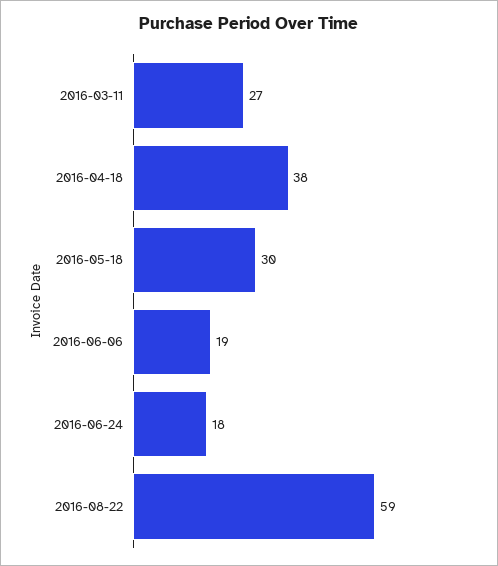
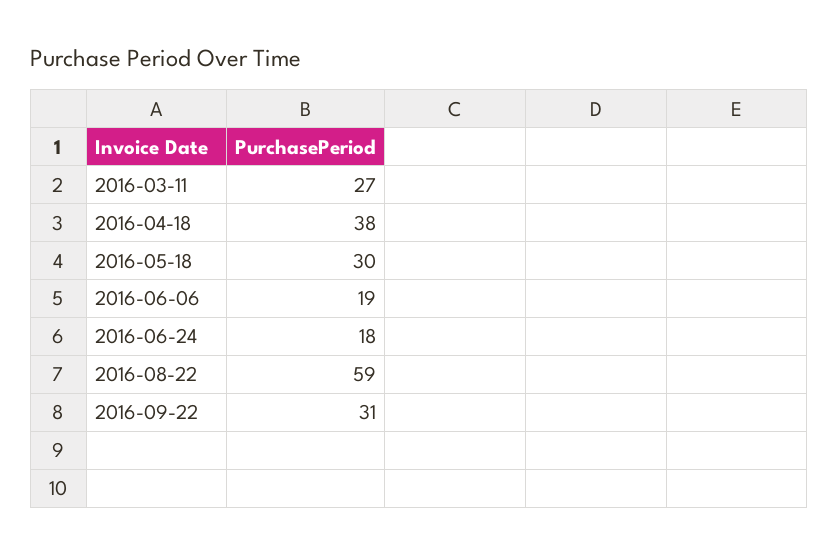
2016-09-22: none -> 31

